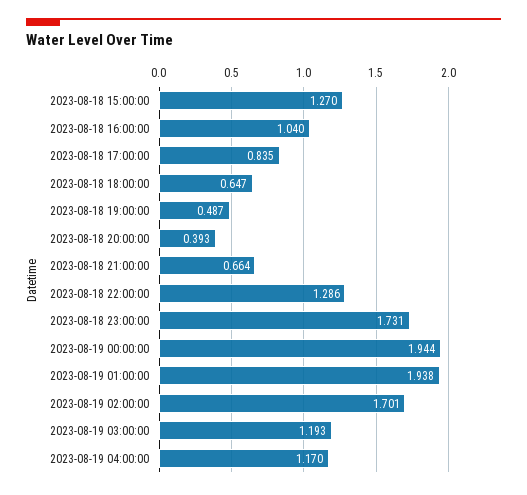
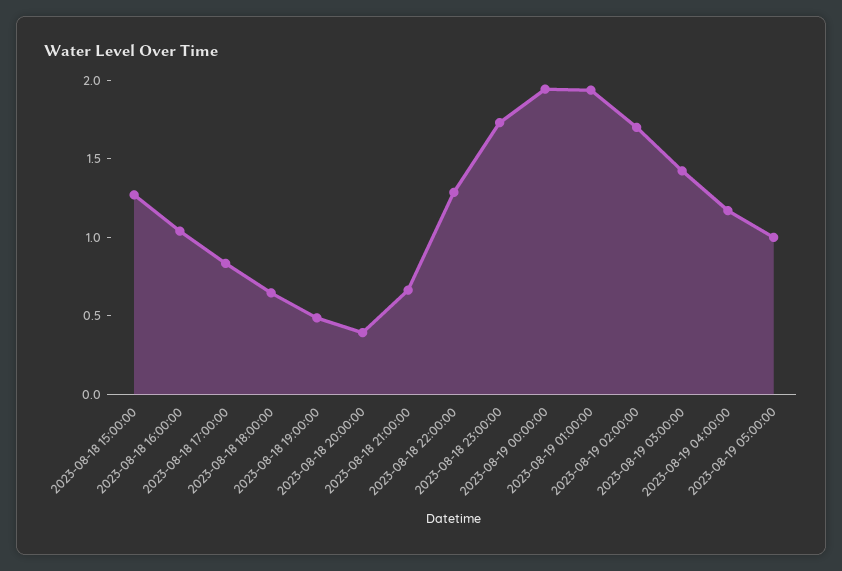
2023-08-19 03:00:00: 1.193 -> 1.4
2023-08-19 05:00:00: none -> 1

